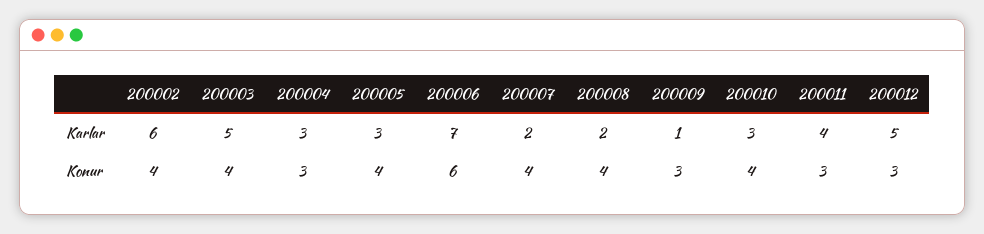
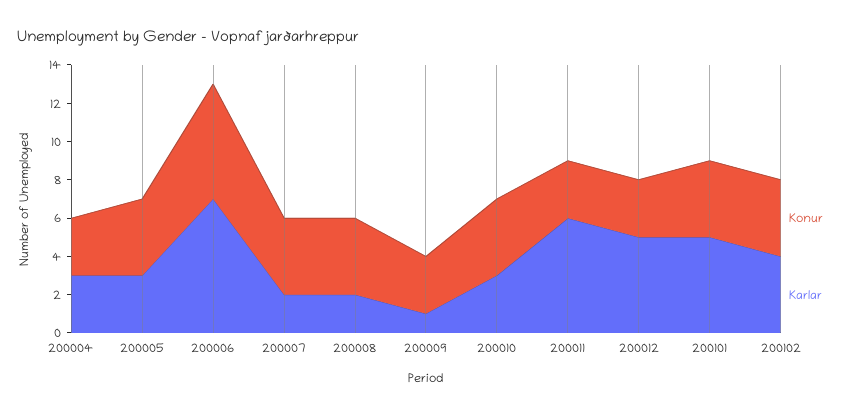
Karlar, 200002: 6 -> none
Karlar, 200003: 5 -> none
Karlar, 200011: 4 -> 6
Konur, 200002: 4 -> none
Konur, 200003: 4 -> none
Konur, 200101: none -> 4
Karlar, 200101: none -> 5
Konur, 200102: none -> 4
Karlar, 200102: none -> 4

